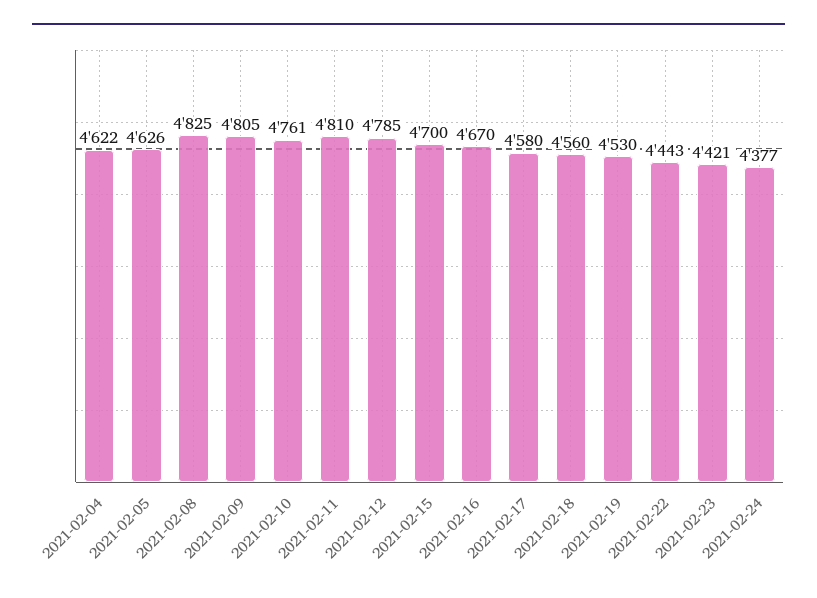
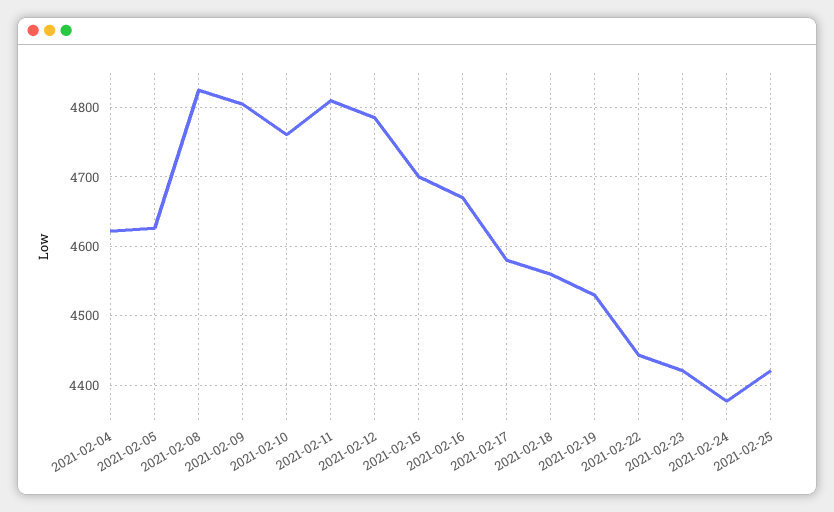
2021-02-25: none -> 4420

